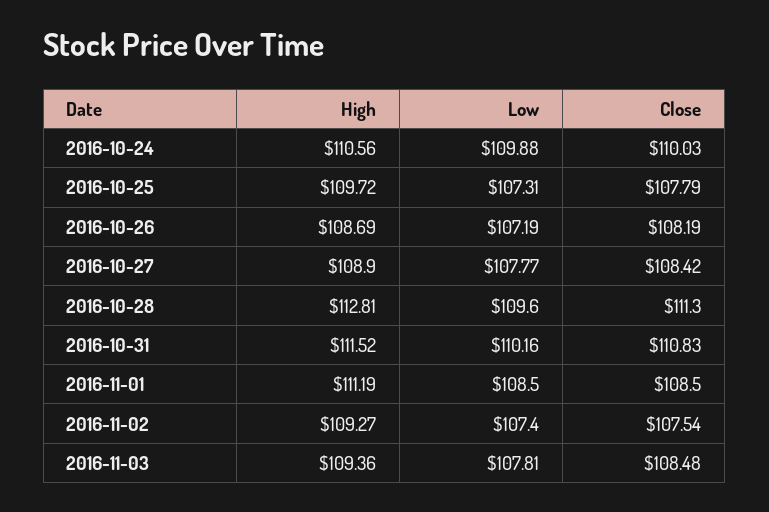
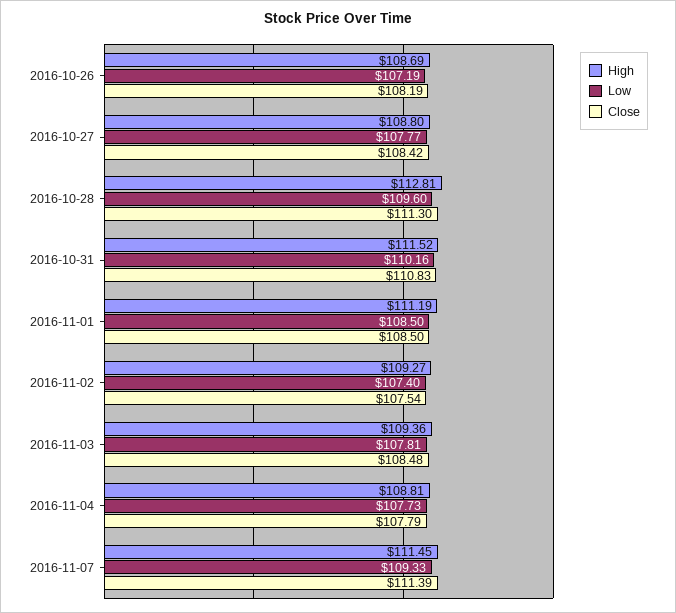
High, 2016-10-24: 110.56 -> none
Low, 2016-10-24: 109.88 -> none
Close, 2016-10-24: 110.03 -> none
High, 2016-10-25: 109.72 -> none
Low, 2016-10-25: 107.31 -> none
Close, 2016-10-25: 107.79 -> none
High, 2016-10-27: 108.9 -> 108.8
High, 2016-11-04: none -> 108.81
Low, 2016-11-04: none -> 107.73
Close, 2016-11-04: none -> 107.79
High, 2016-11-07: none -> 111.45
Low, 2016-11-07: none -> 109.33
Close, 2016-11-07: none -> 111.39

